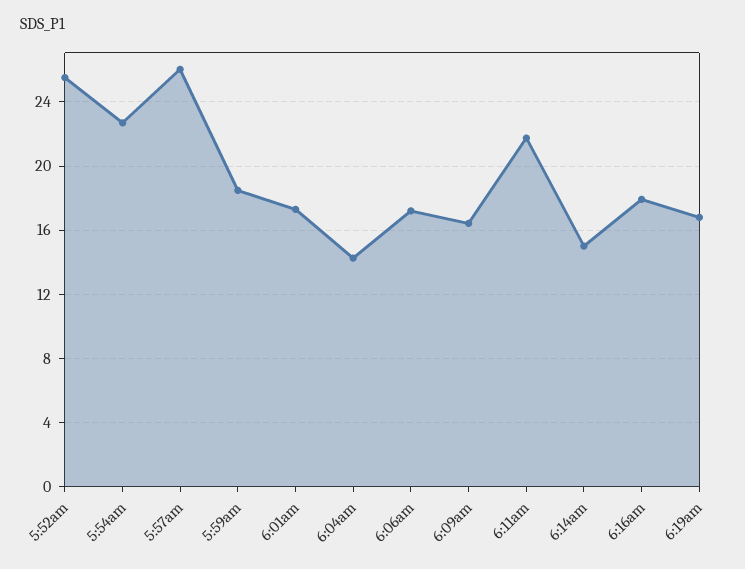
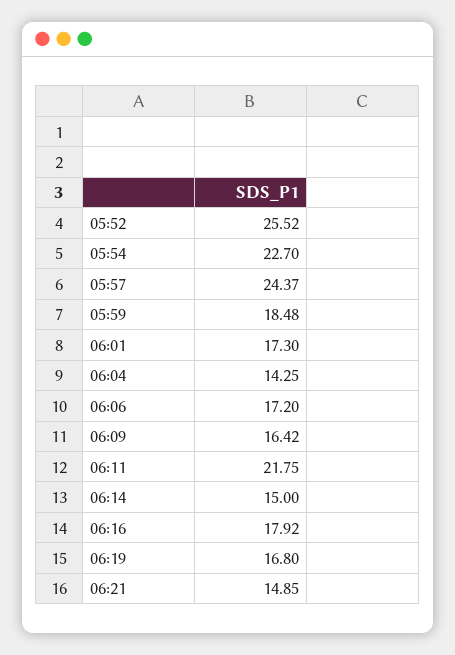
5:57am: 26 -> 24.37
06:21: none -> 14.85

